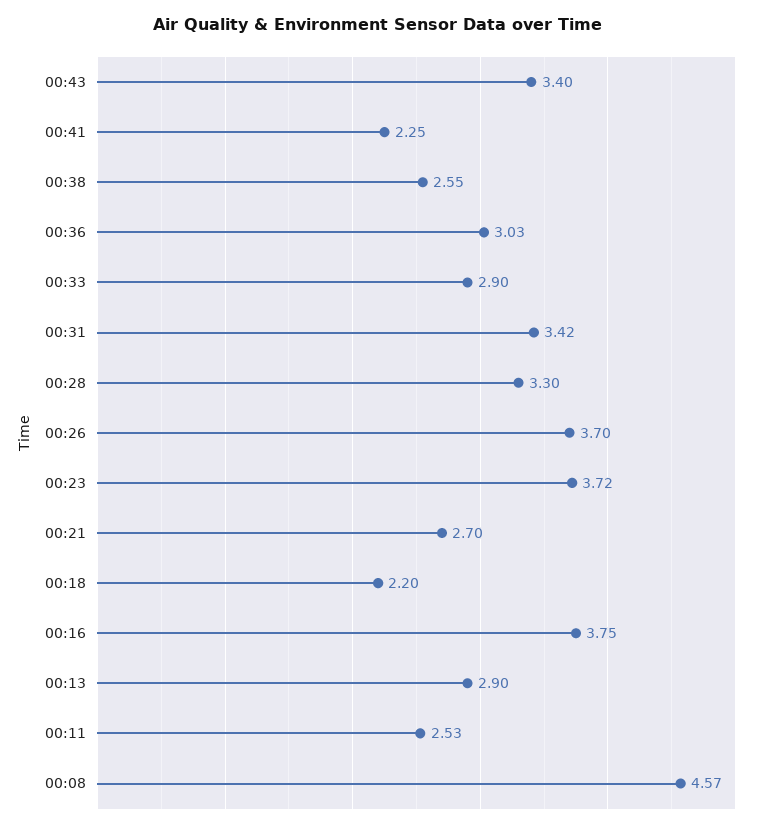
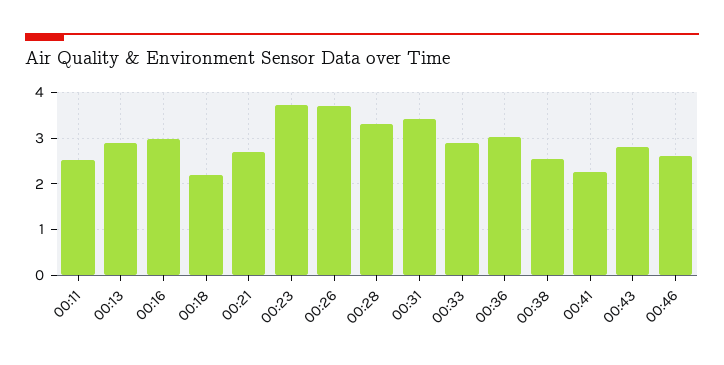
00:43: 3.4 -> 2.8
00:16: 3.75 -> 3
00:08: 4.57 -> none
00:46: none -> 2.6

